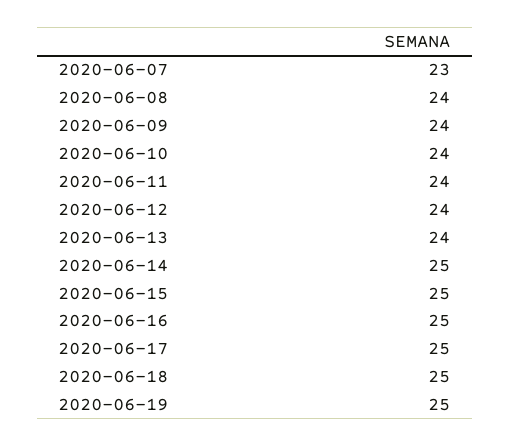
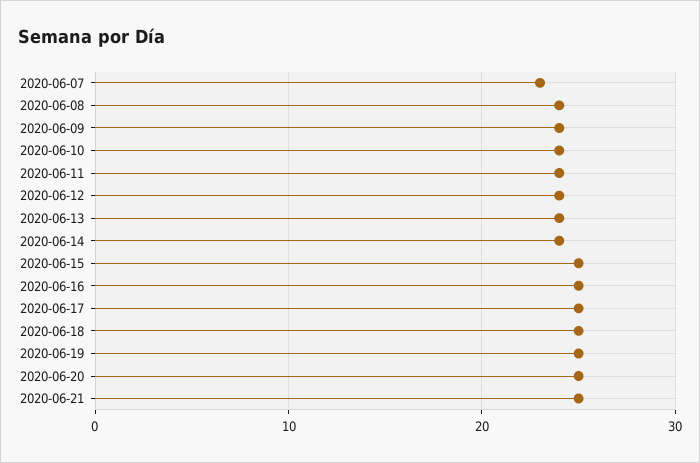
2020-06-14: 25 -> 24
2020-06-20: none -> 25
2020-06-21: none -> 25

